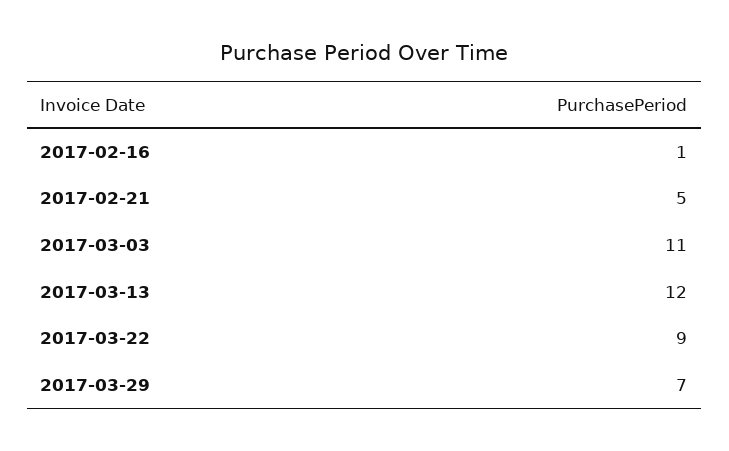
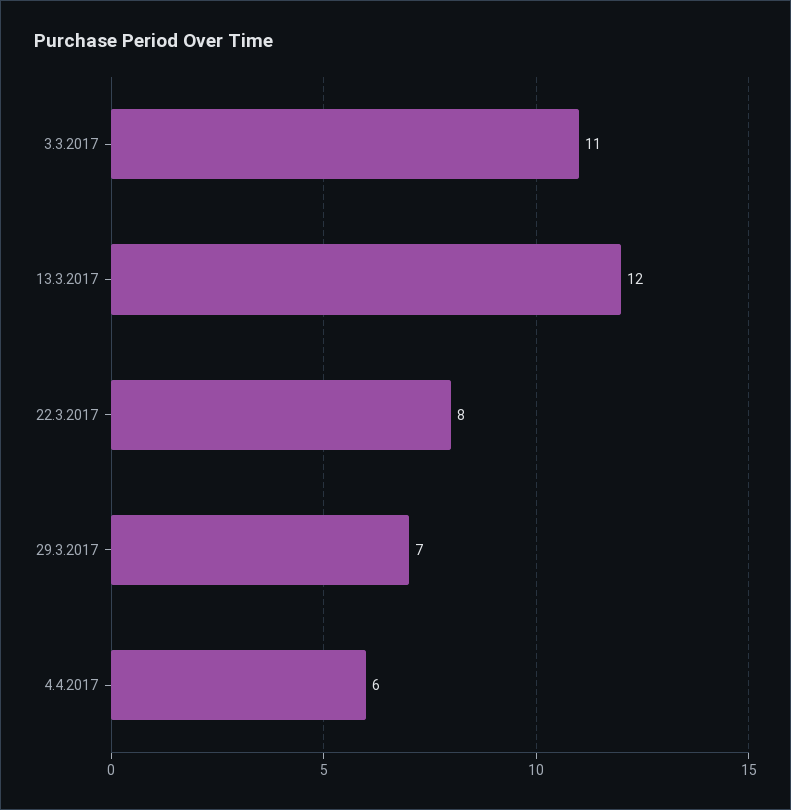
2017-02-16: 1 -> none
2017-02-21: 5 -> none
2017-03-22: 9 -> 8
4.4.2017: none -> 6

